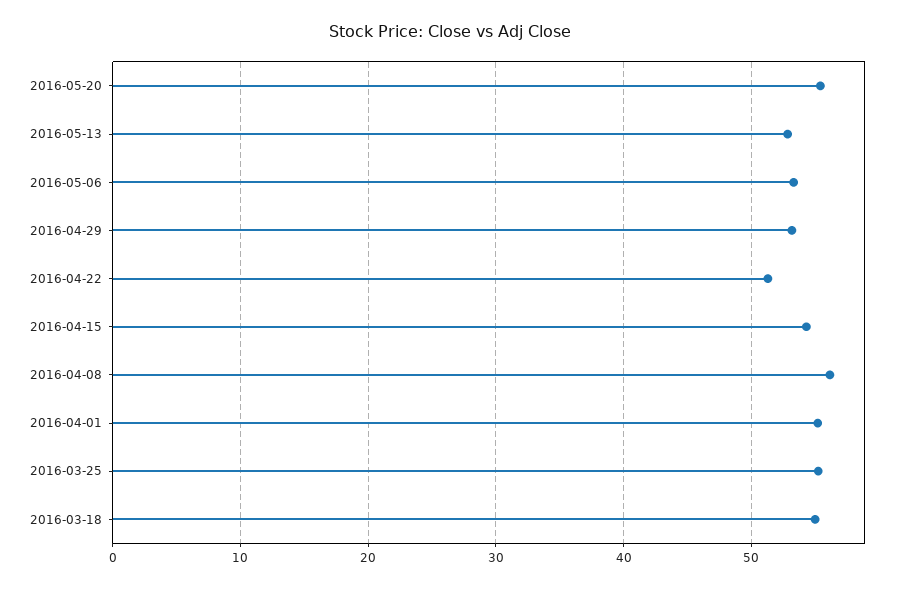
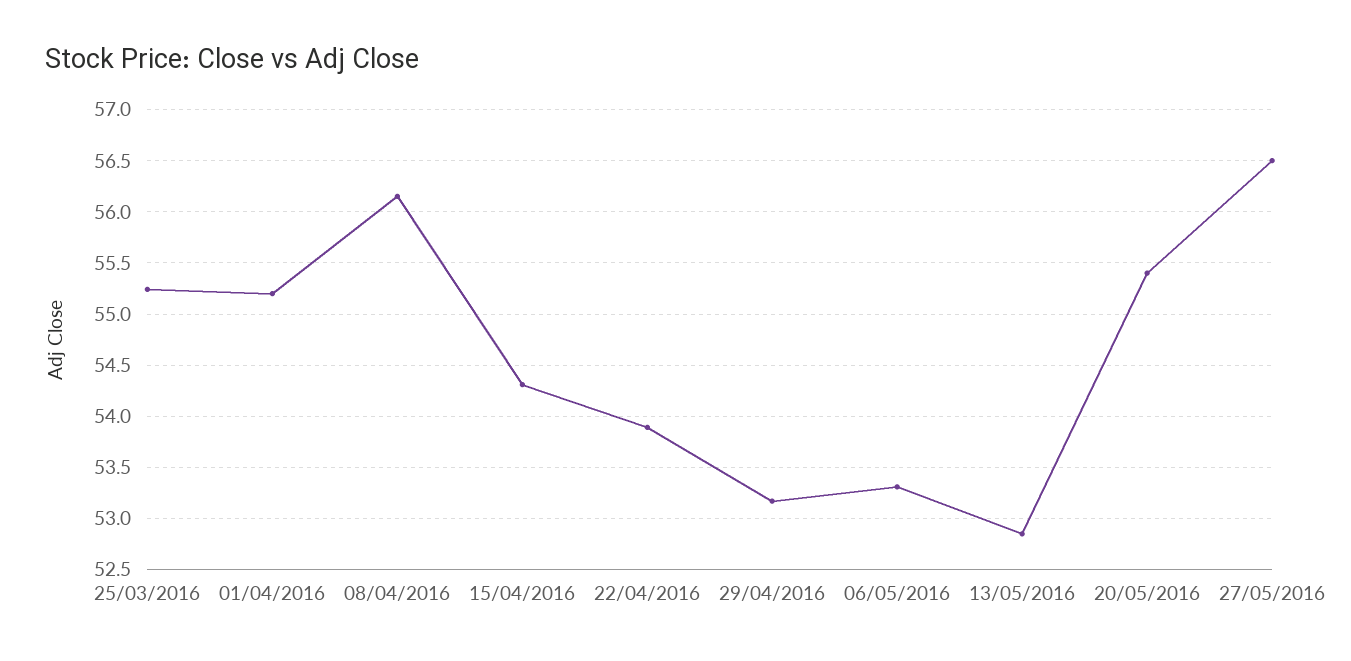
2016-04-22: 51 -> 53.9
2016-03-18: 55 -> none
27/05/2016: none -> 56.5

